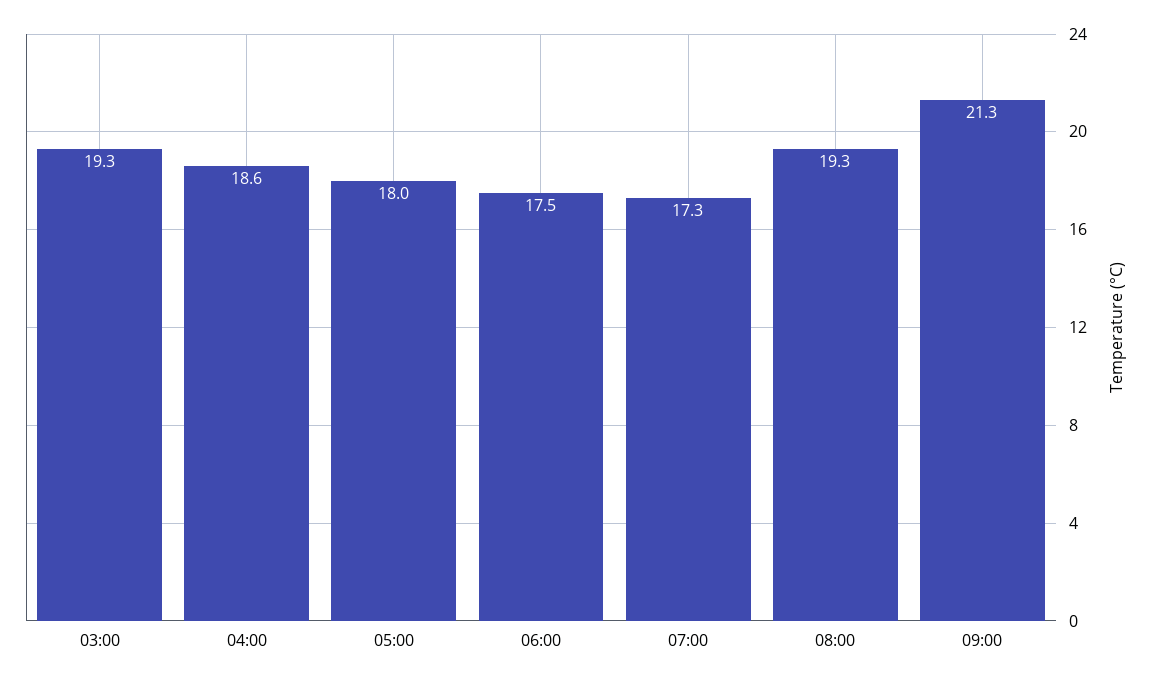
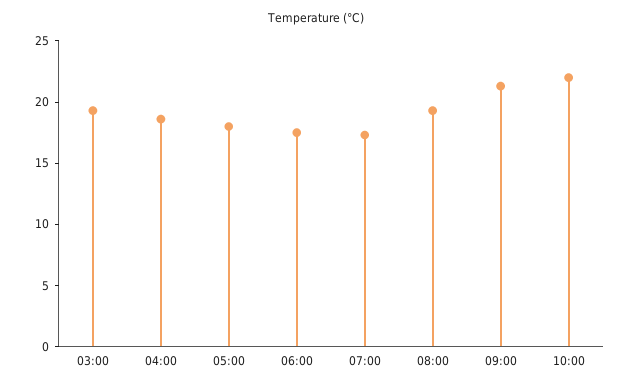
10:00: none -> 22

